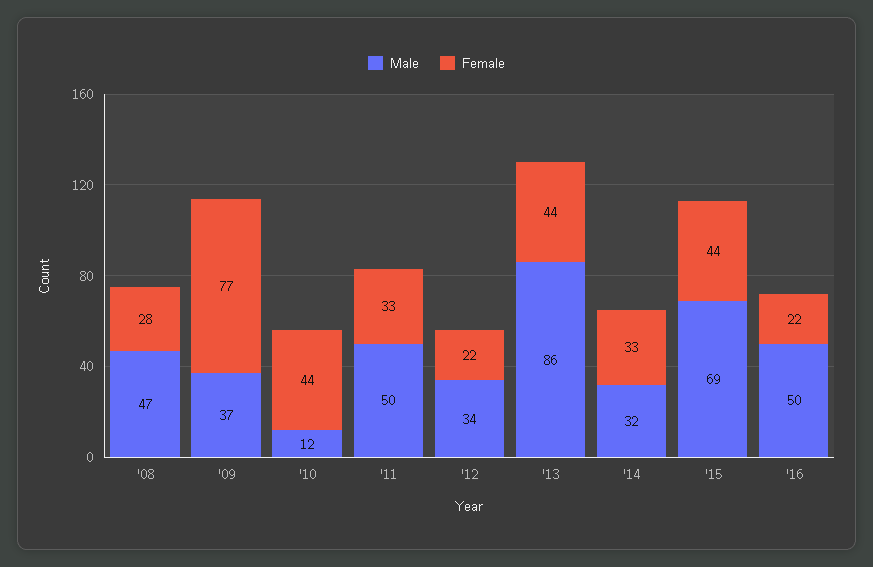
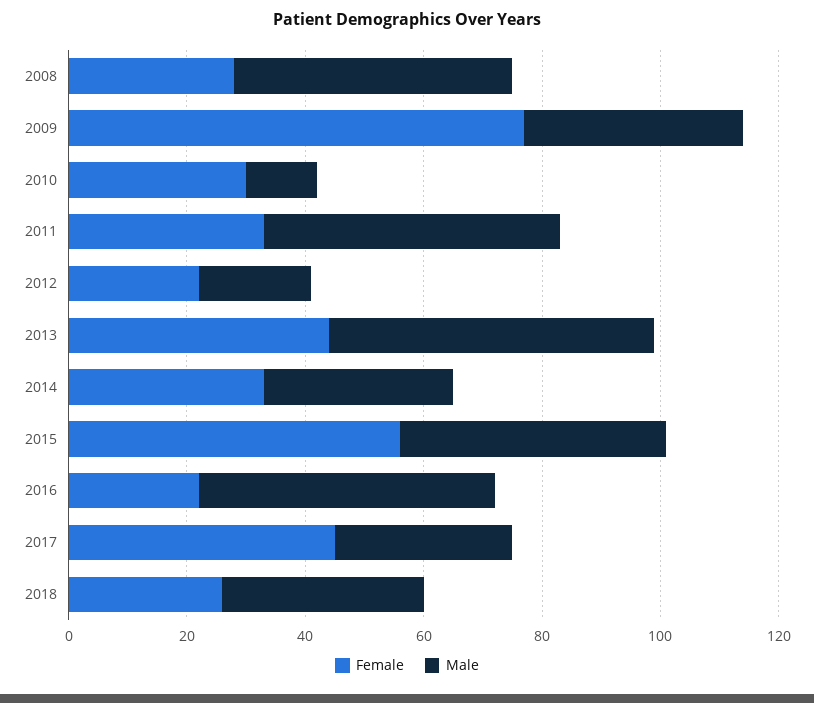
Female, '10: 44 -> 30
Male, '12: 34 -> 20
Male, '13: 86 -> 55
Male, '15: 69 -> 45
Female, '15: 44 -> 55
Female, 2017: none -> 45
Male, 2017: none -> 30
Female, 2018: none -> 25
Male, 2018: none -> 35

